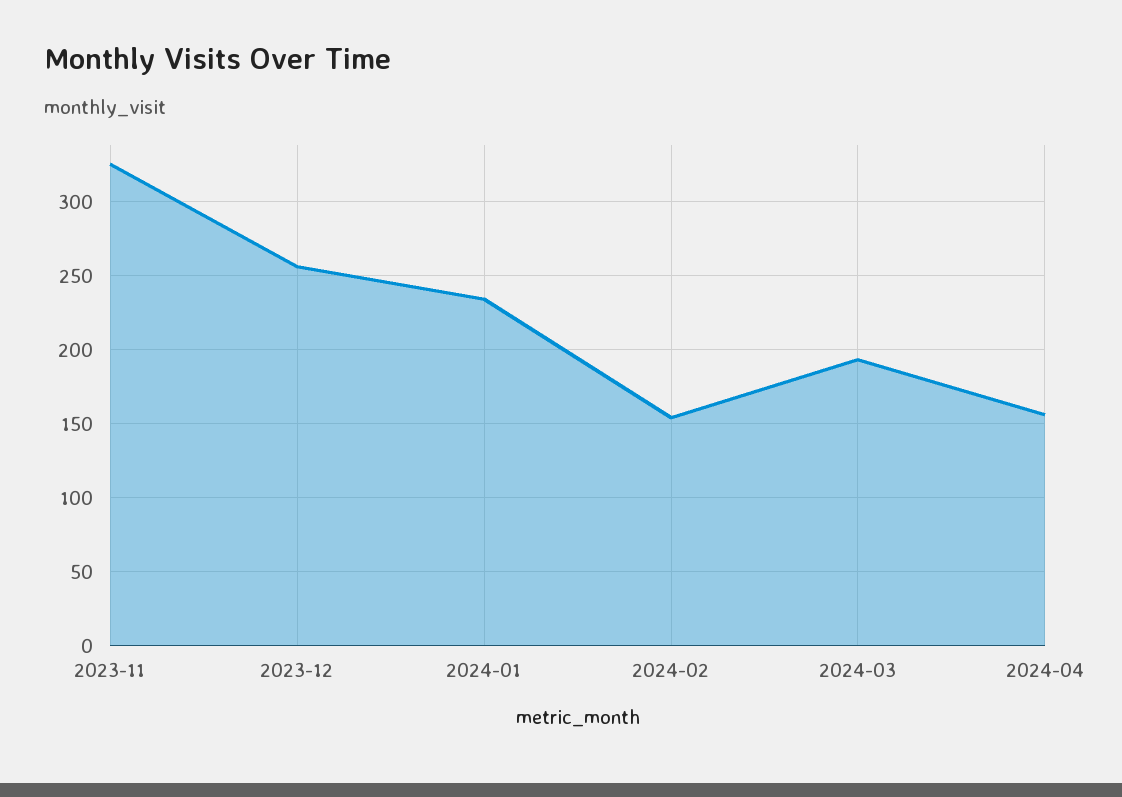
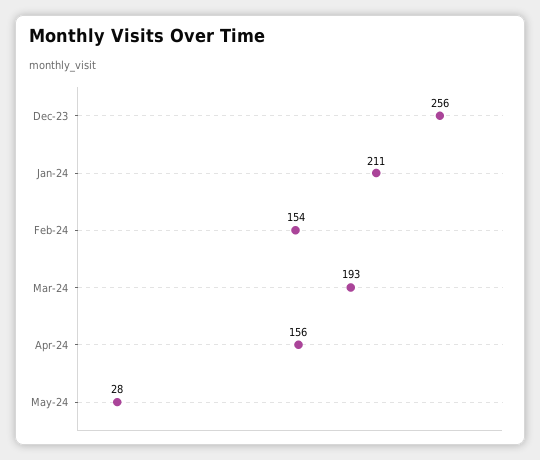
2023-11: 325 -> none
2024-01: 235 -> 211
May-24: none -> 28

